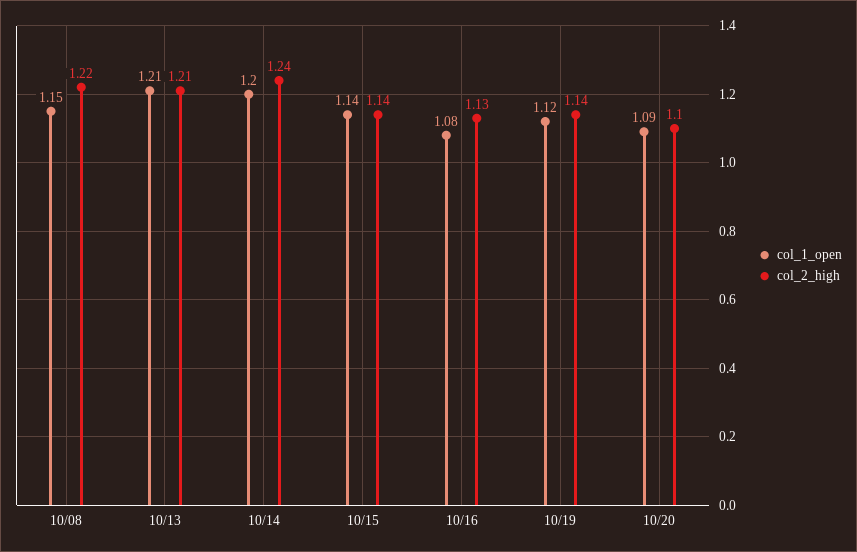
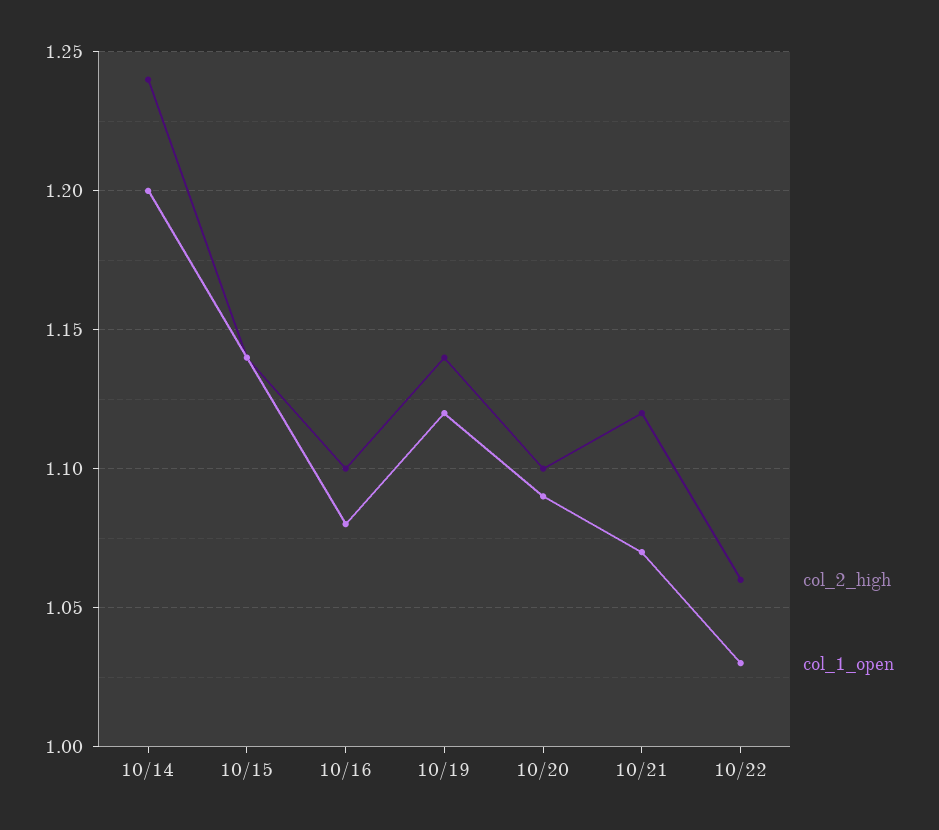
col_1_open, 10/08: 1.15 -> none
col_2_high, 10/08: 1.22 -> none
col_1_open, 10/13: 1.21 -> none
col_2_high, 10/13: 1.21 -> none
col_2_high, 10/16: 1.13 -> 1.1
col_2_high, 10/21: none -> 1.12
col_1_open, 10/21: none -> 1.07
col_2_high, 10/22: none -> 1.06
col_1_open, 10/22: none -> 1.03

